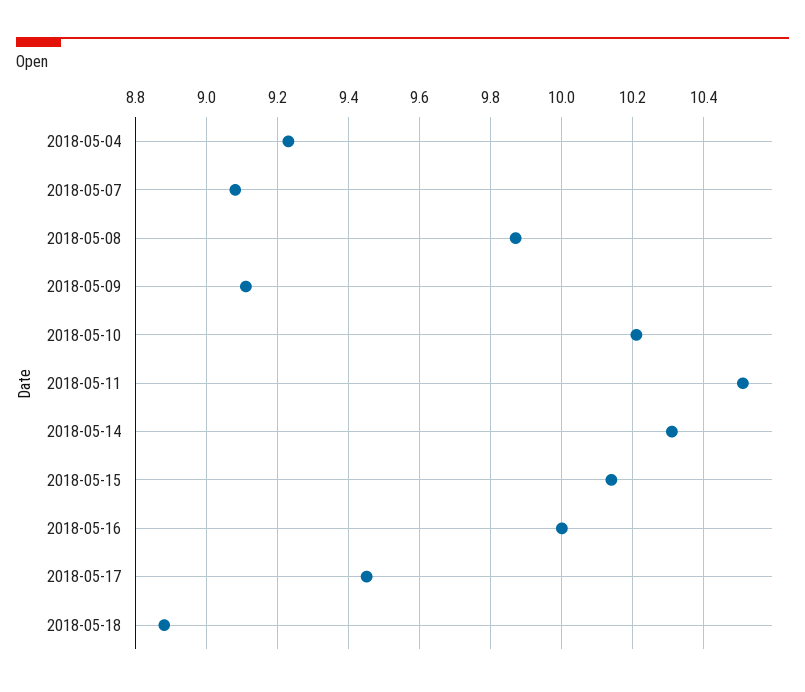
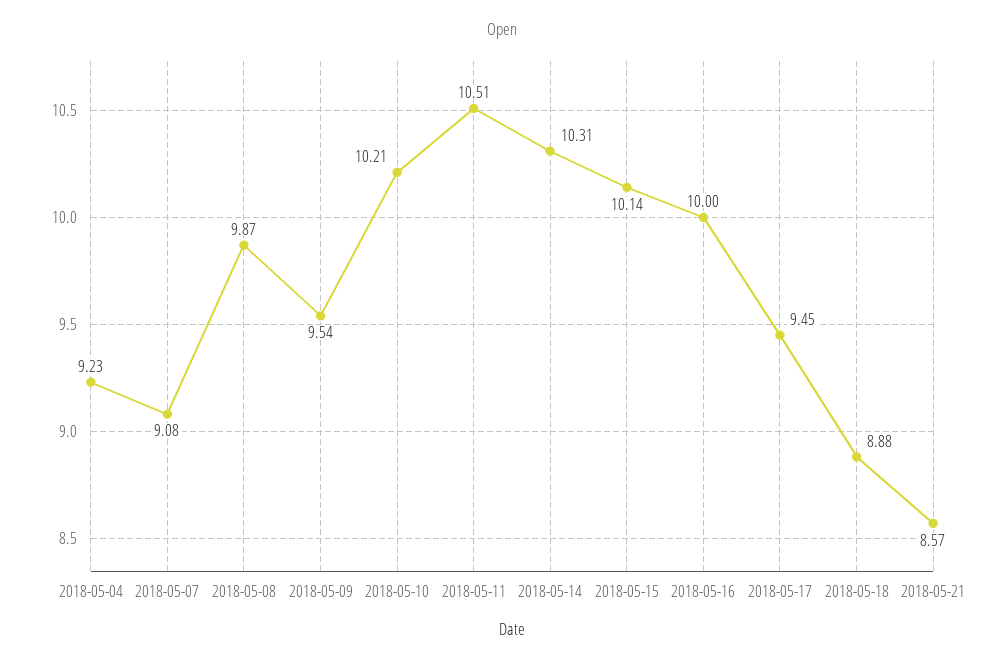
2018-05-09: 9.1 -> 9.54
2018-05-21: none -> 8.57

